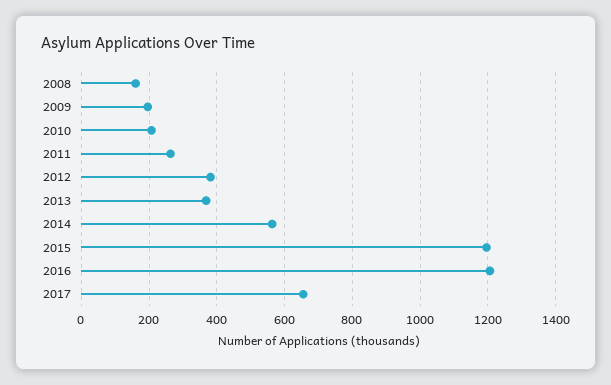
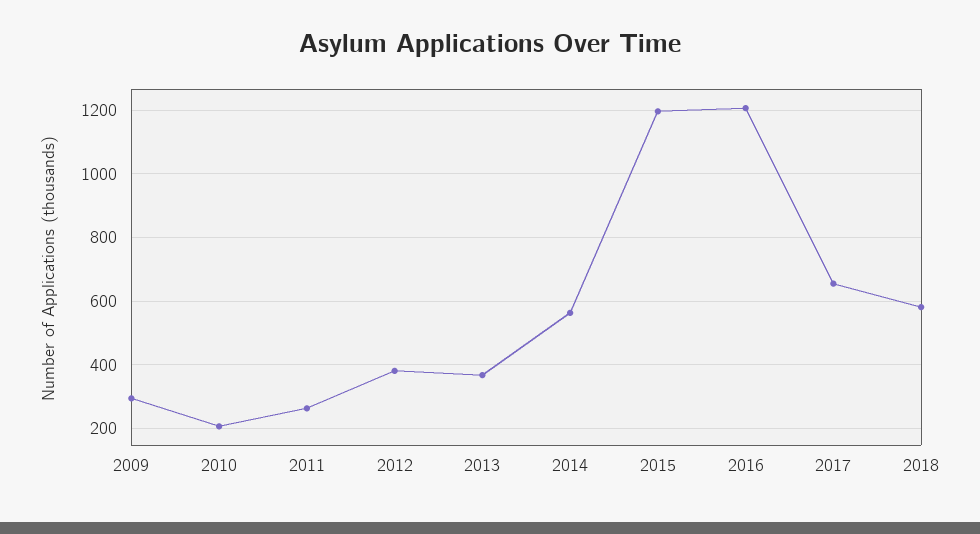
2008: 160 -> none
2009: 200 -> 300
2018: none -> 580

